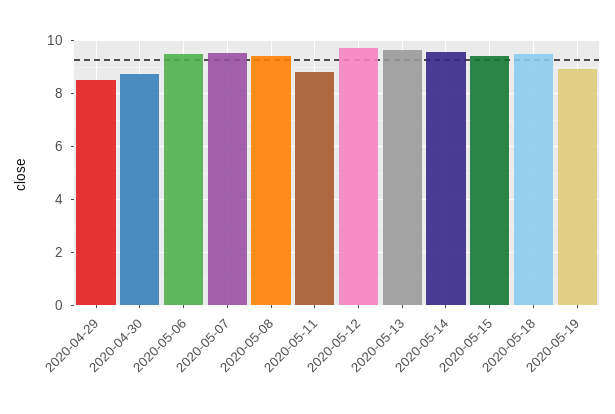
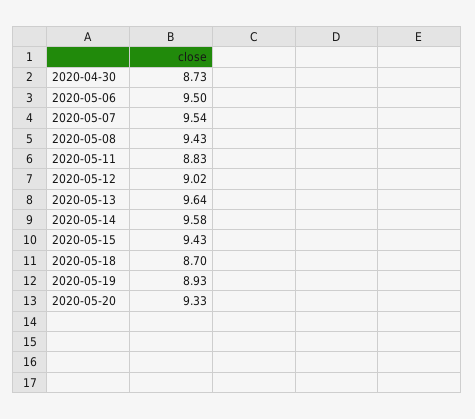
2020-04-29: 8.5 -> none
2020-05-12: 9.75 -> 9.02
2020-05-18: 9.5 -> 8.7
2020-05-20: none -> 9.33

